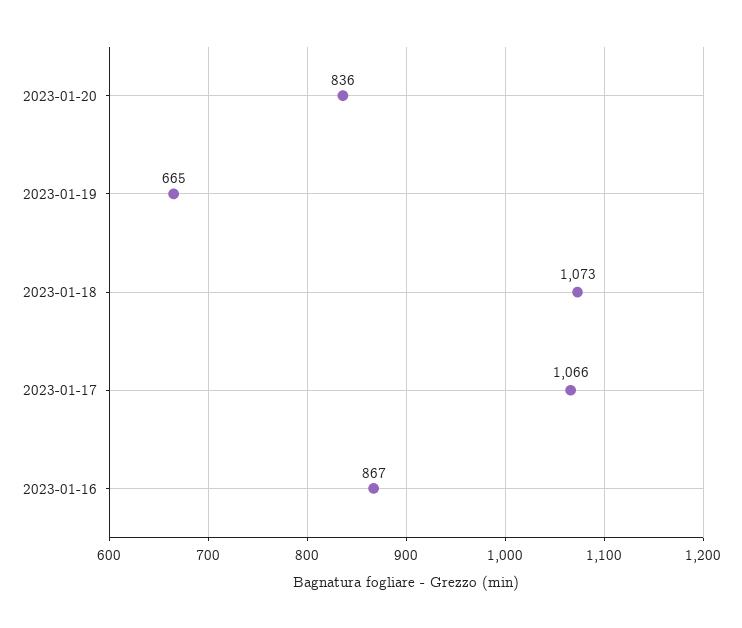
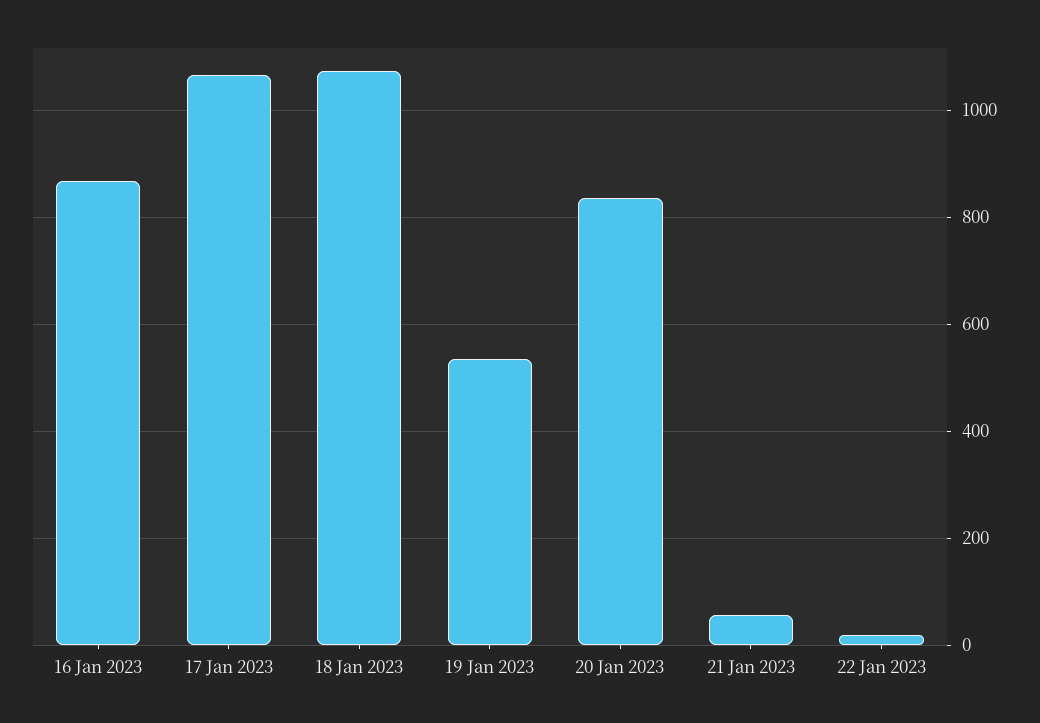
2023-01-19: 665 -> 540
21 Jan 2023: none -> 60
22 Jan 2023: none -> 20

